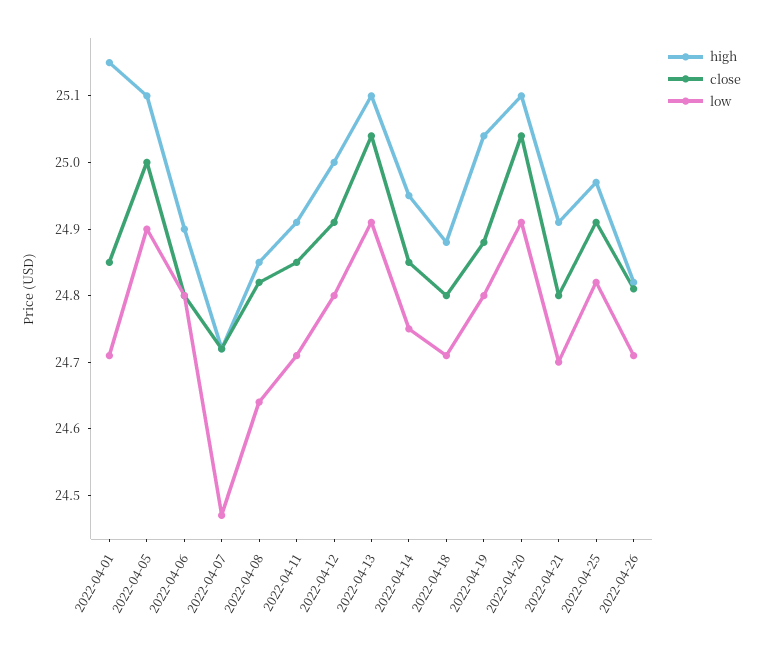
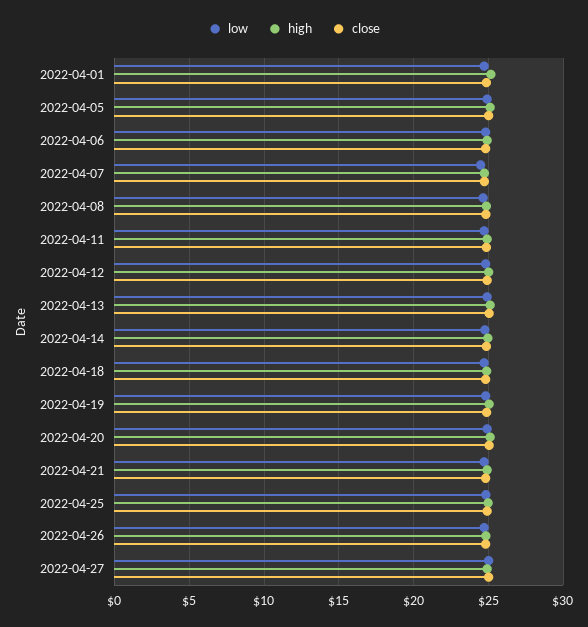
low, 2022-04-27: none -> 25
high, 2022-04-27: none -> 25
close, 2022-04-27: none -> 25

